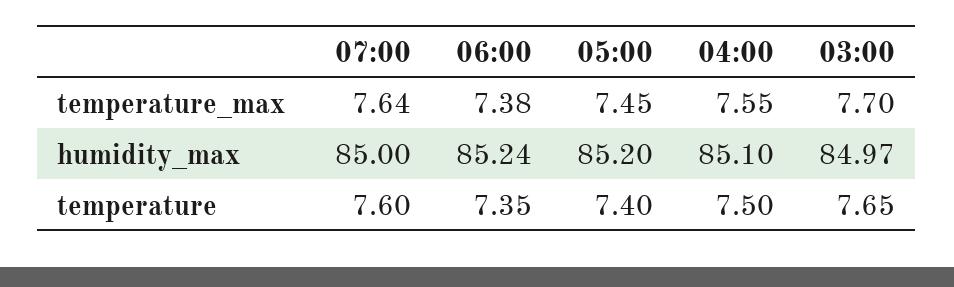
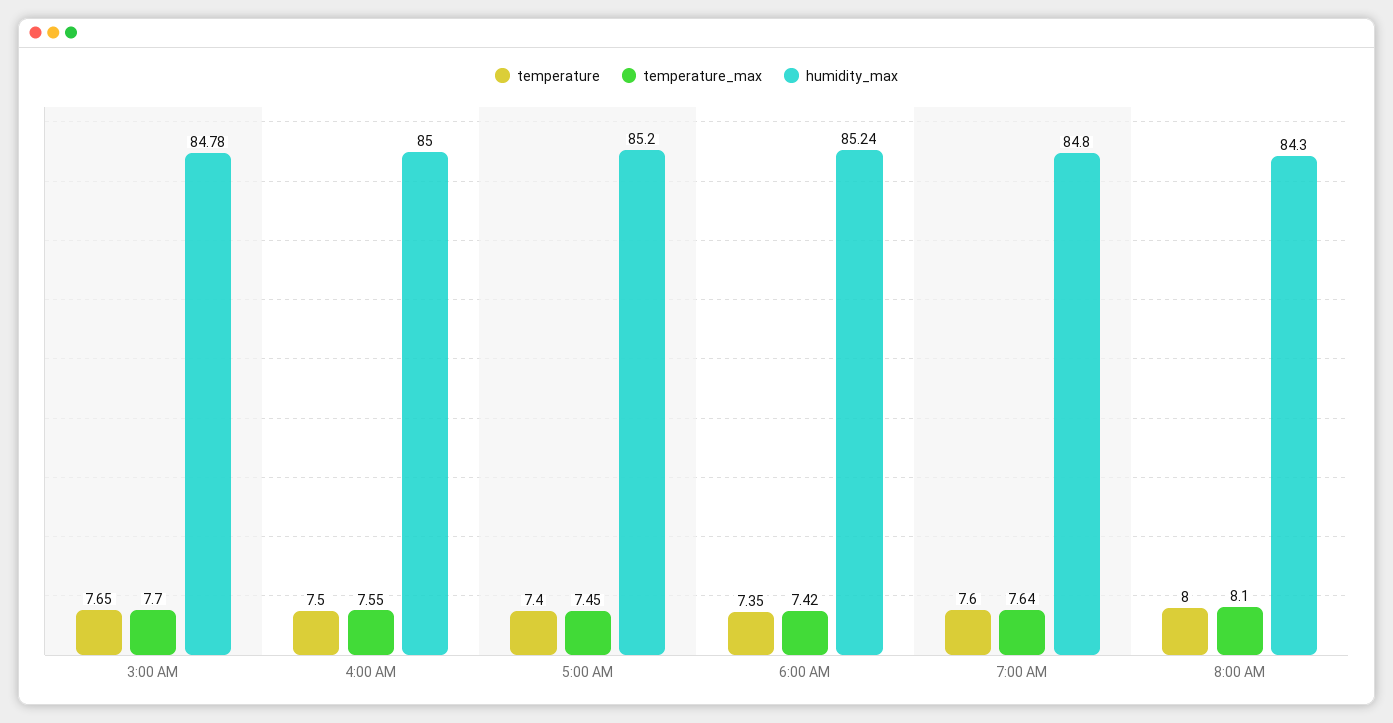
temperature_max, 06:00: 7.38 -> 7.42
humidity_max, 07:00: 85 -> 84.8
humidity_max, 04:00: 85.1 -> 85
humidity_max, 03:00: 84.97 -> 84.78
temperature, 8:00 AM: none -> 8
temperature_max, 8:00 AM: none -> 8.1
humidity_max, 8:00 AM: none -> 84.3

